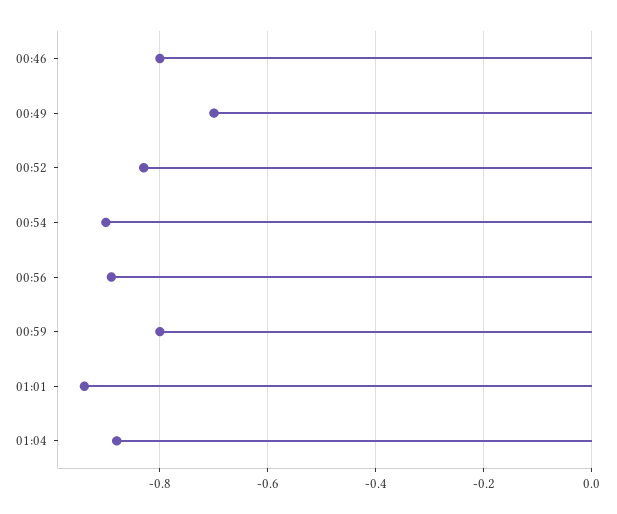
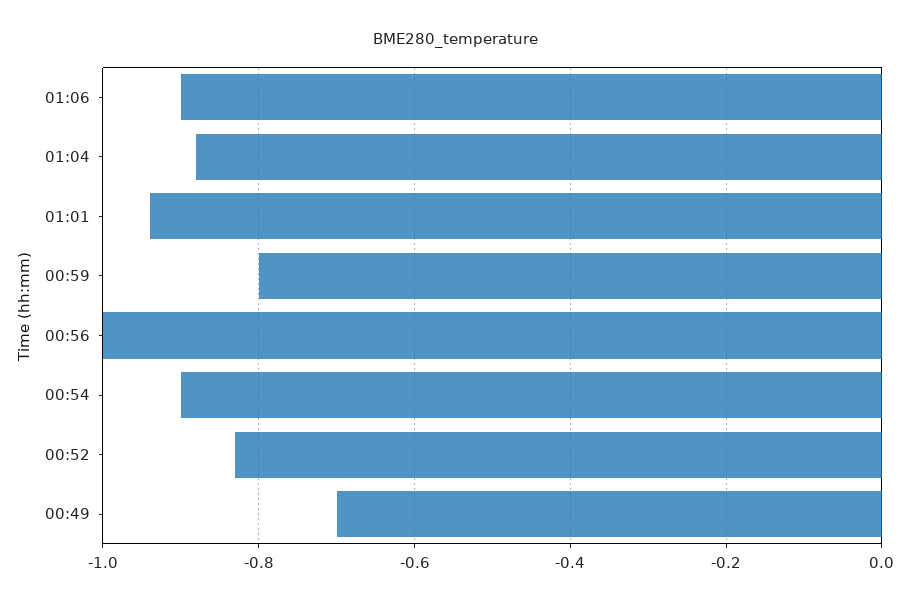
00:46: -0.8 -> none
00:56: -0.9 -> -1
01:06: none -> -0.9

